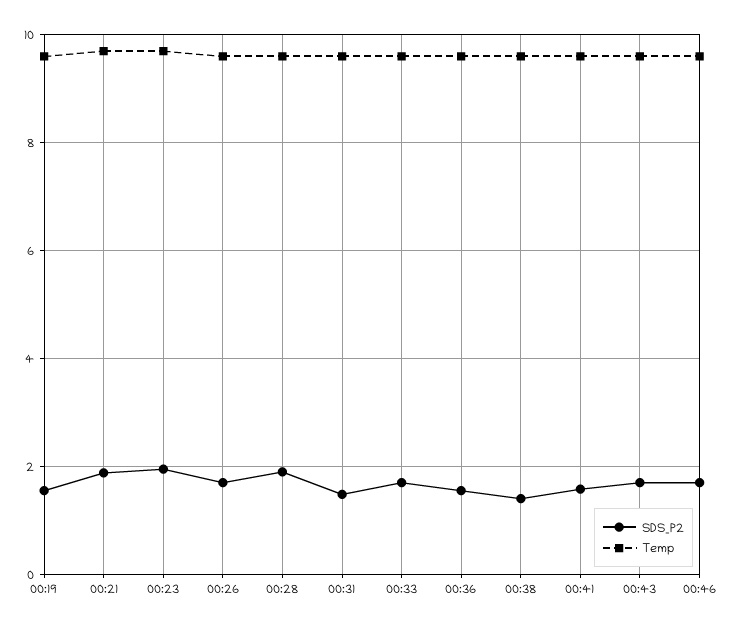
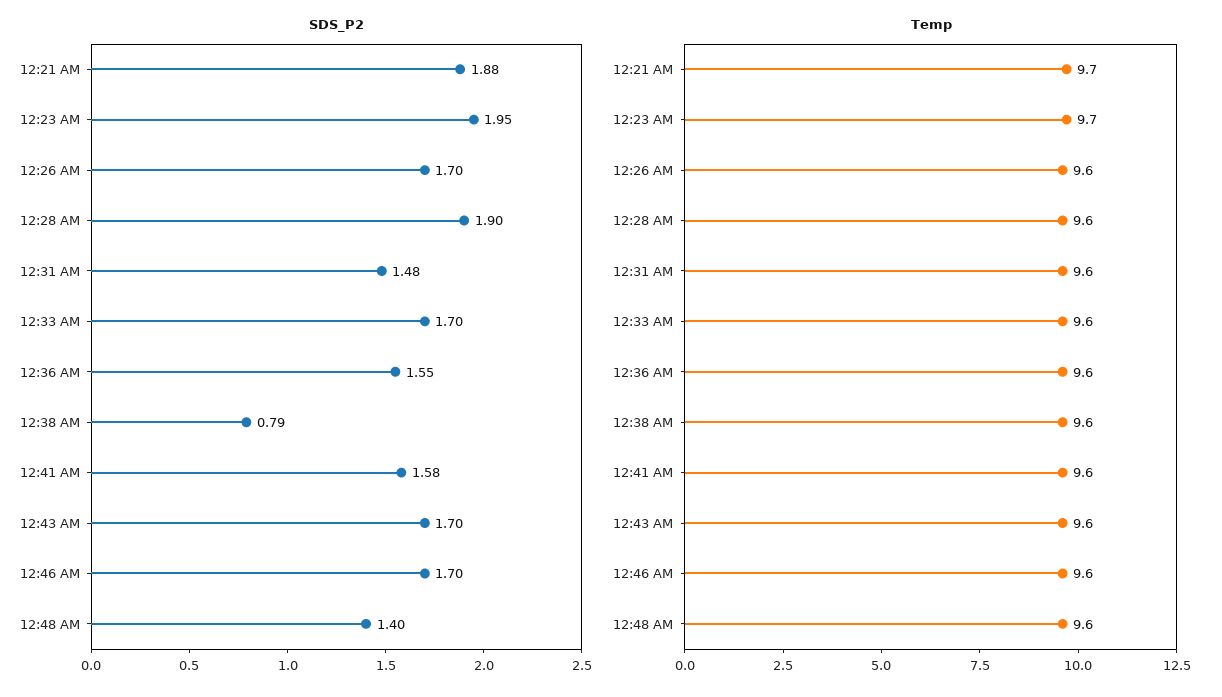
SDS_P2, 00:19: 1.6 -> none
Temp, 00:19: 9.6 -> none
SDS_P2, 00:38: 1.4 -> 0.79
SDS_P2, 12:48 AM: none -> 1.4
Temp, 12:48 AM: none -> 9.6

